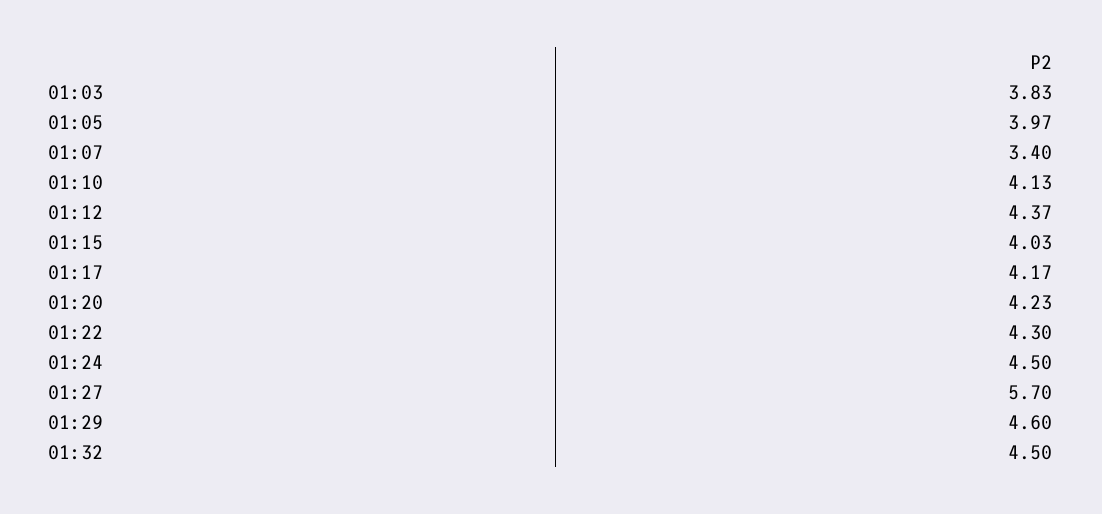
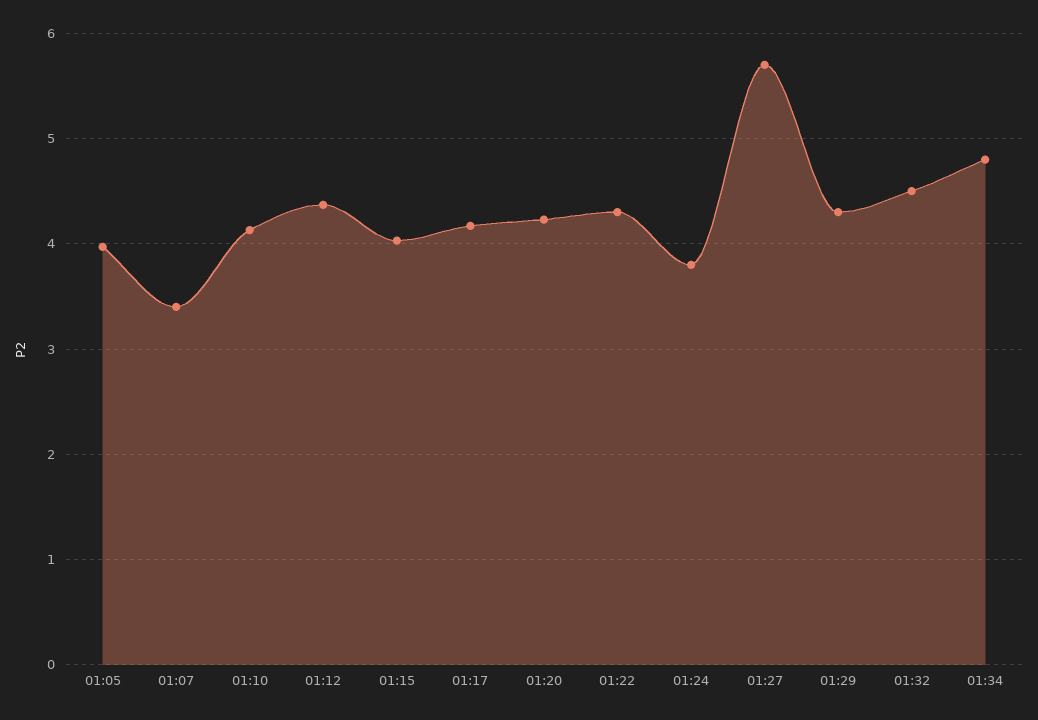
01:03: 3.83 -> none
01:24: 4.5 -> 3.8
01:29: 4.6 -> 4.3
01:34: none -> 4.8

